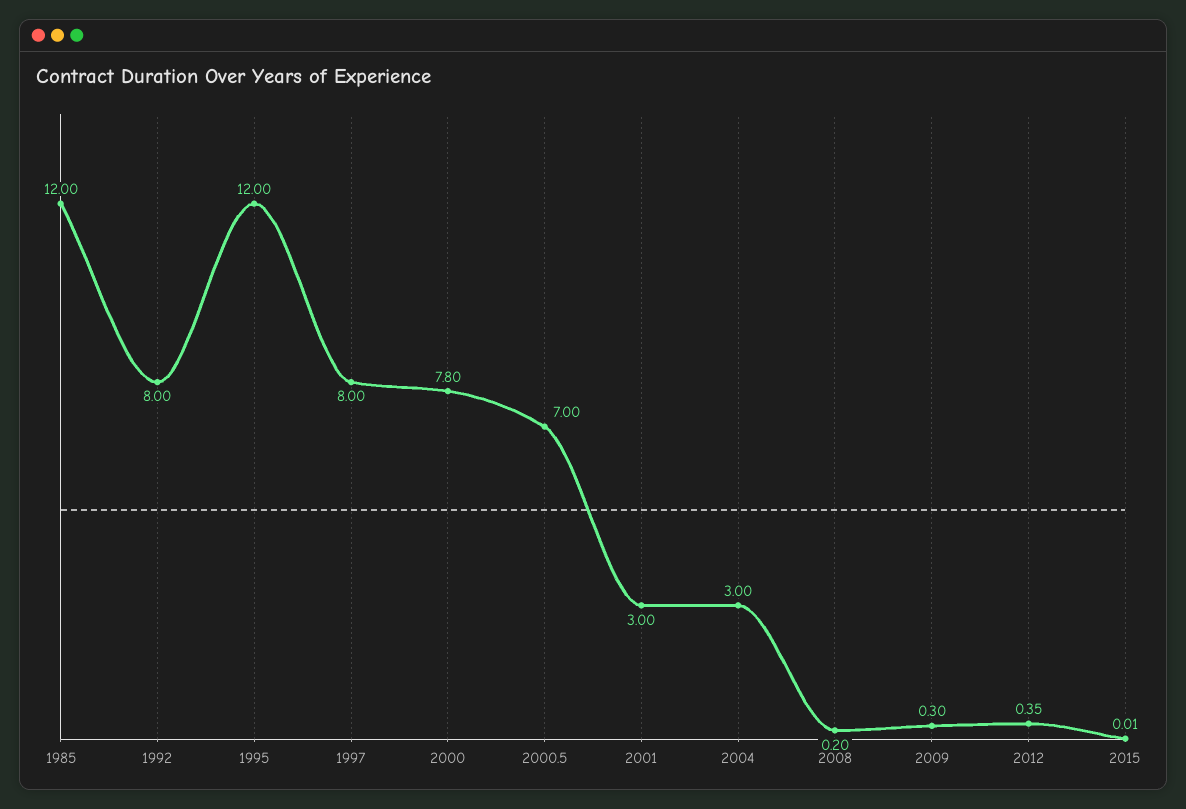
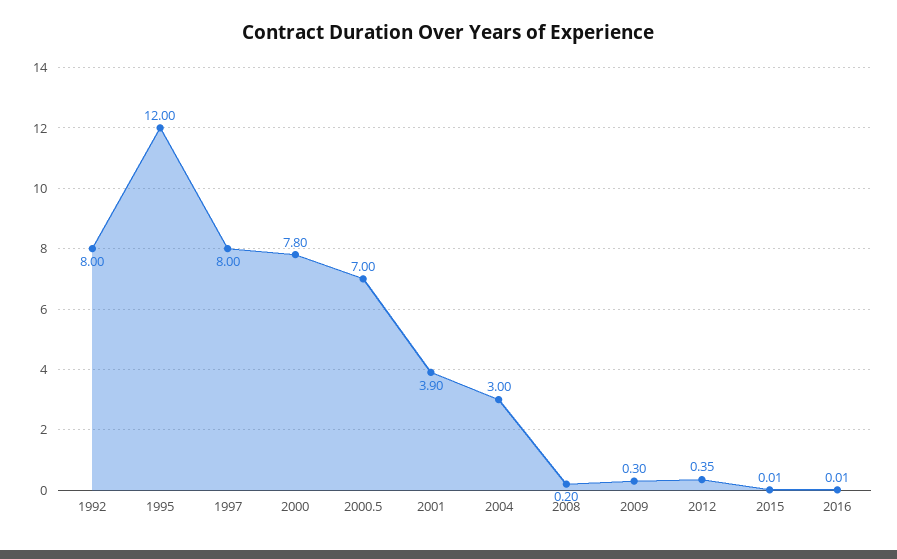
1985: 12 -> none
2001: 3 -> 3.9
2016: none -> 0.01

